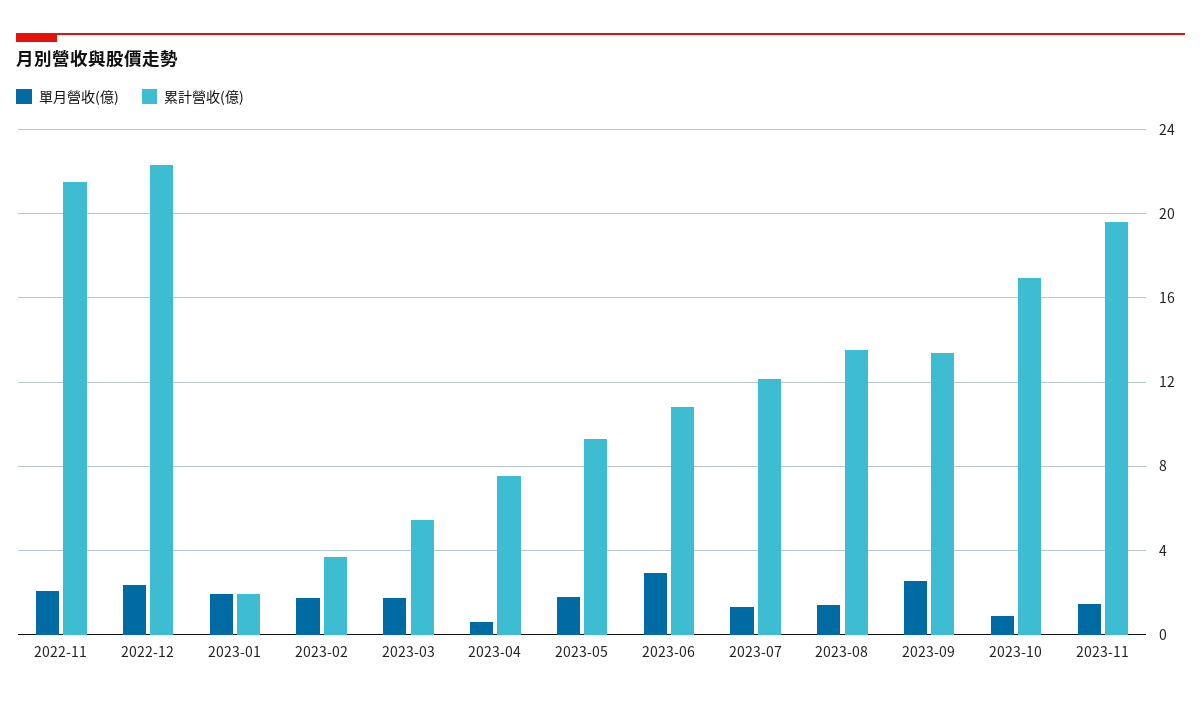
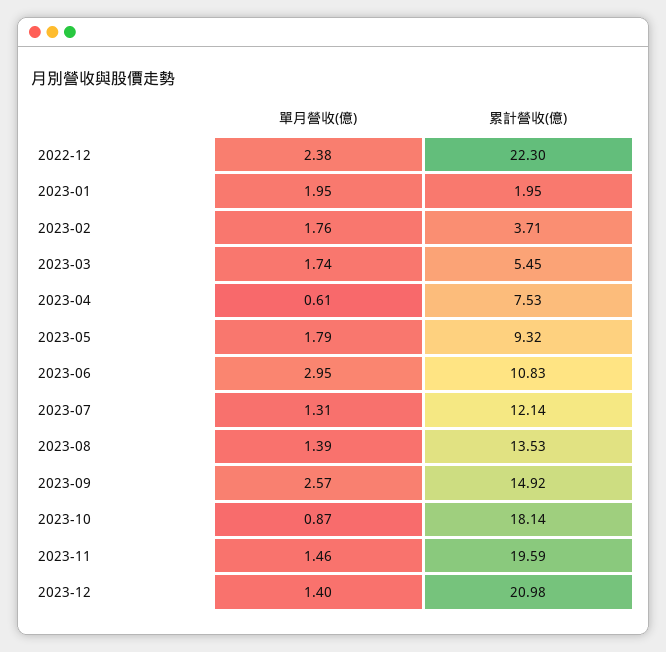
單月營收(億), 2022-11: 2 -> none
累計營收(億), 2022-11: 21.5 -> none
累計營收(億), 2023-09: 13.5 -> 14.92
累計營收(億), 2023-10: 17 -> 18.14
單月營收(億), 2023-12: none -> 1.4
累計營收(億), 2023-12: none -> 20.98

